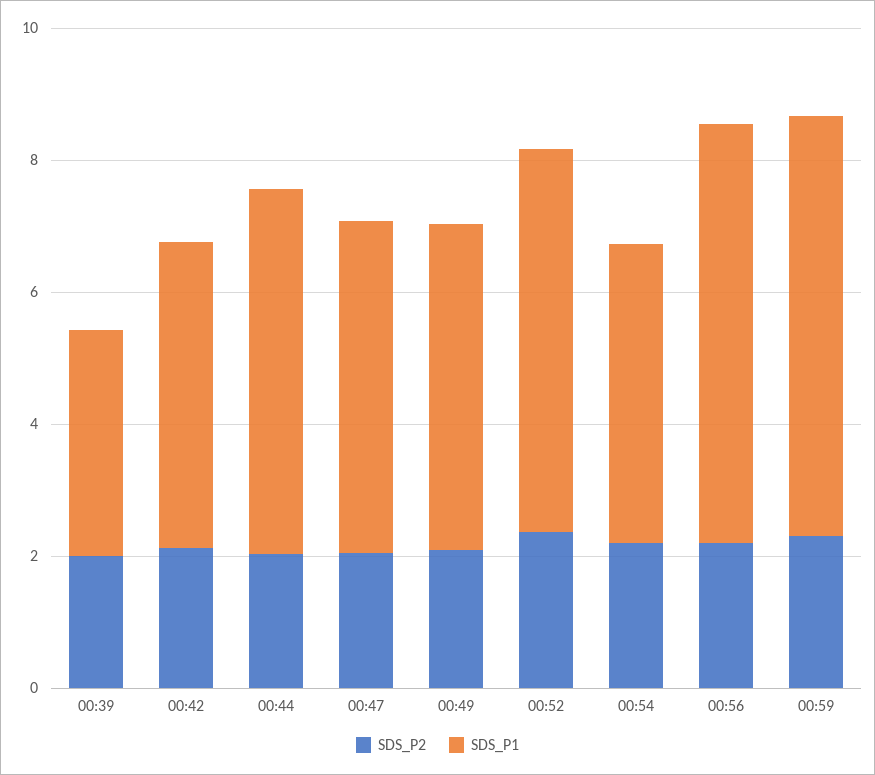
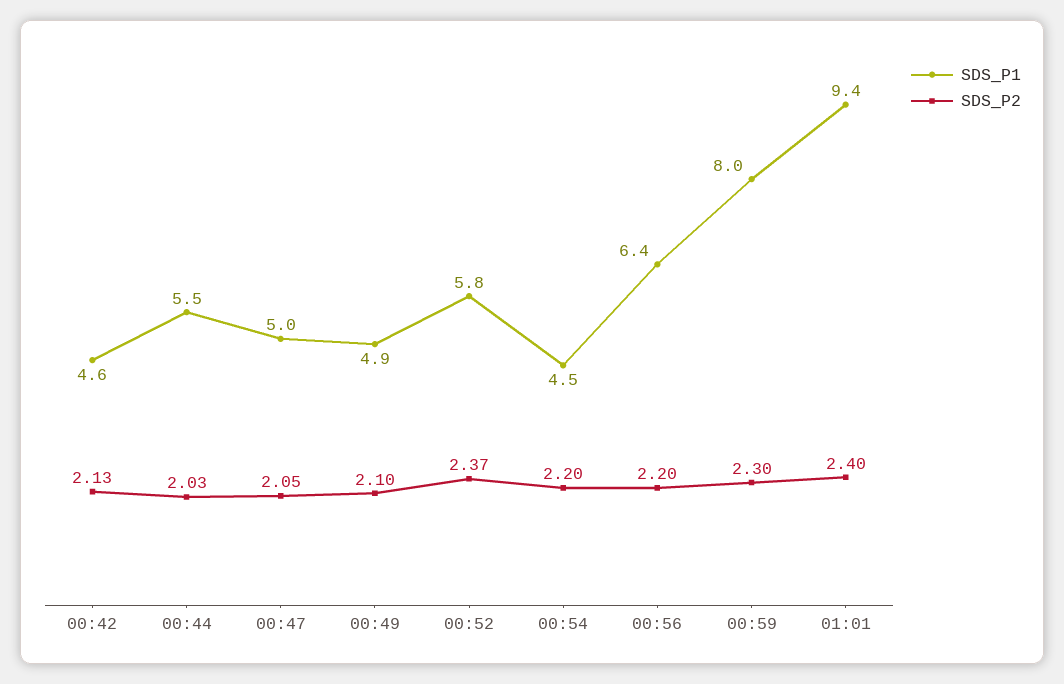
SDS_P2, 00:39: 2 -> none
SDS_P1, 00:39: 3.5 -> none
SDS_P1, 00:59: 6.5 -> 8
SDS_P1, 01:01: none -> 9.4
SDS_P2, 01:01: none -> 2.4

